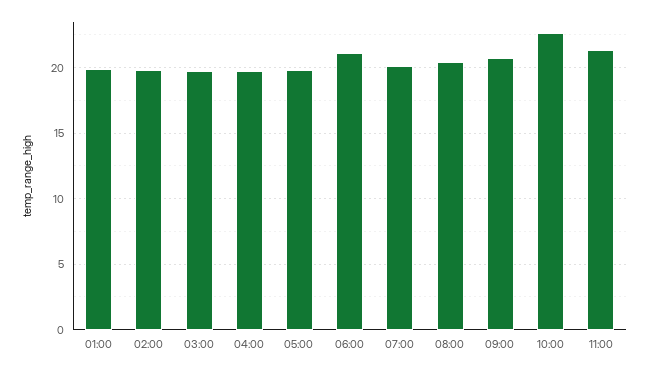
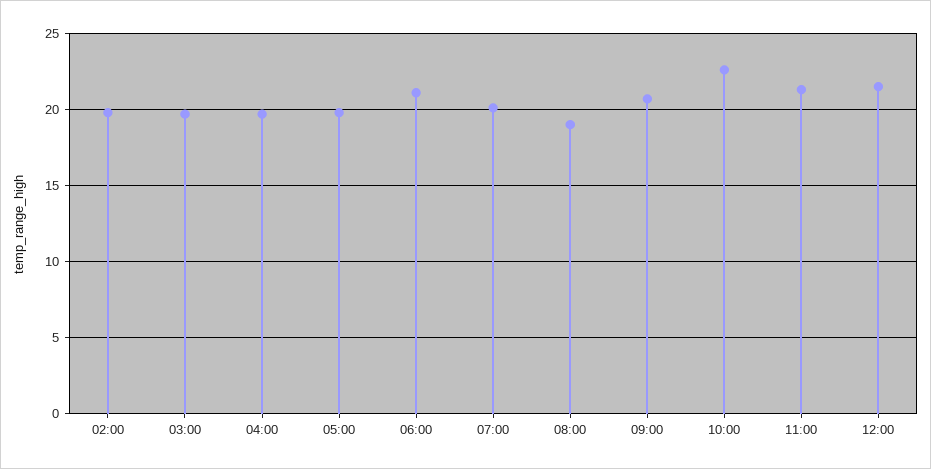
01:00: 20 -> none
08:00: 20.5 -> 19
12:00: none -> 21.5

